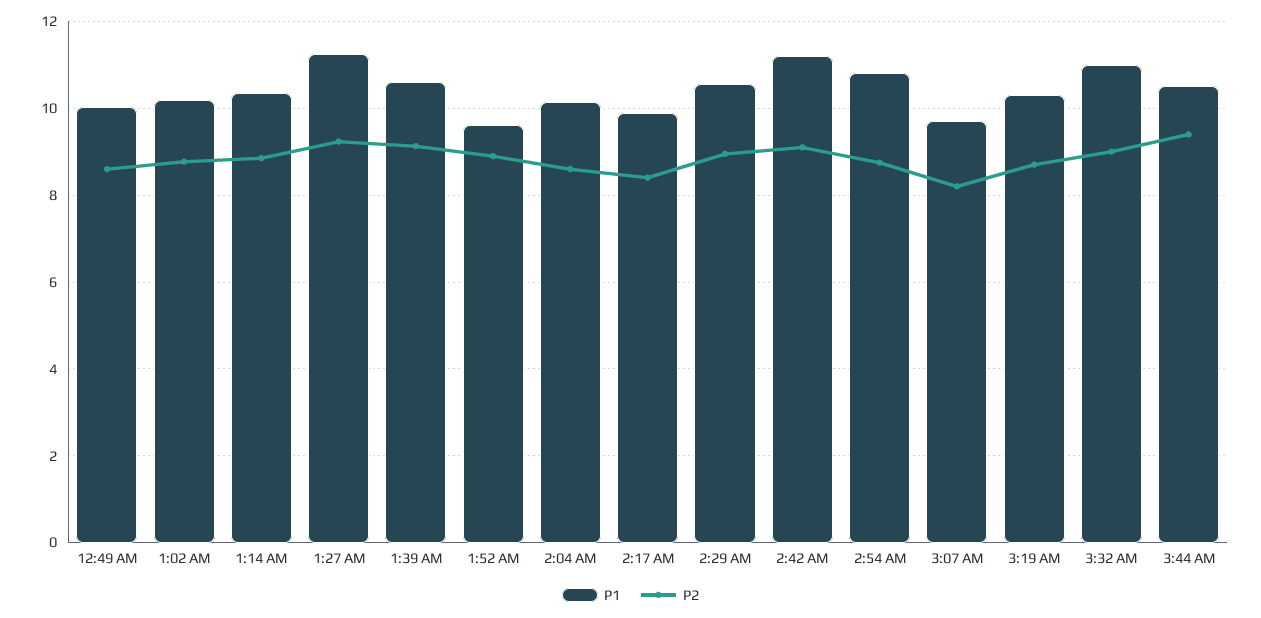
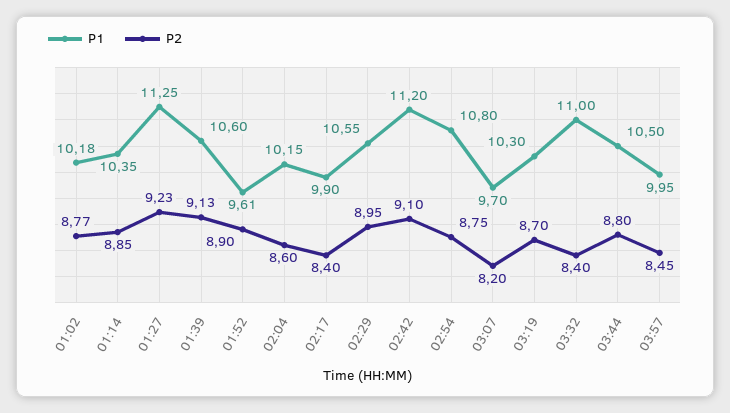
P1, 12:49 AM: 10 -> none
P2, 12:49 AM: 8.6 -> none
P2, 3:32 AM: 9 -> 8.4
P2, 3:44 AM: 9.4 -> 8.8
P1, 03:57: none -> 9.95
P2, 03:57: none -> 8.45

